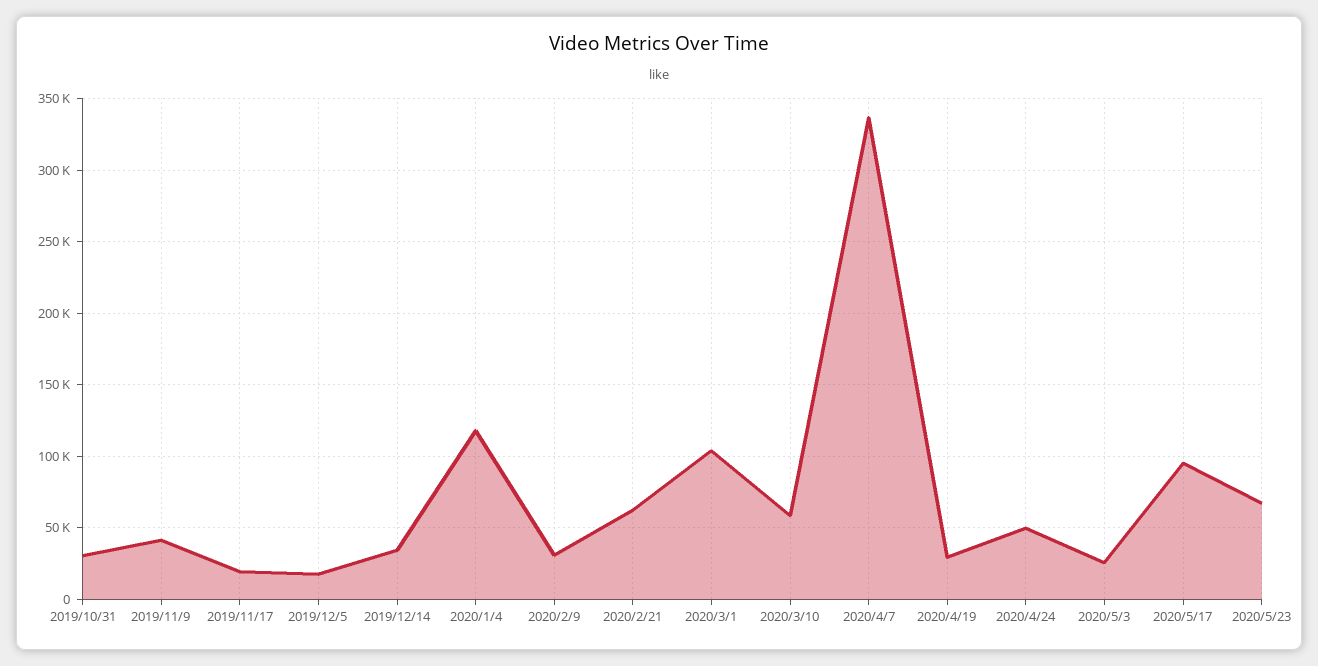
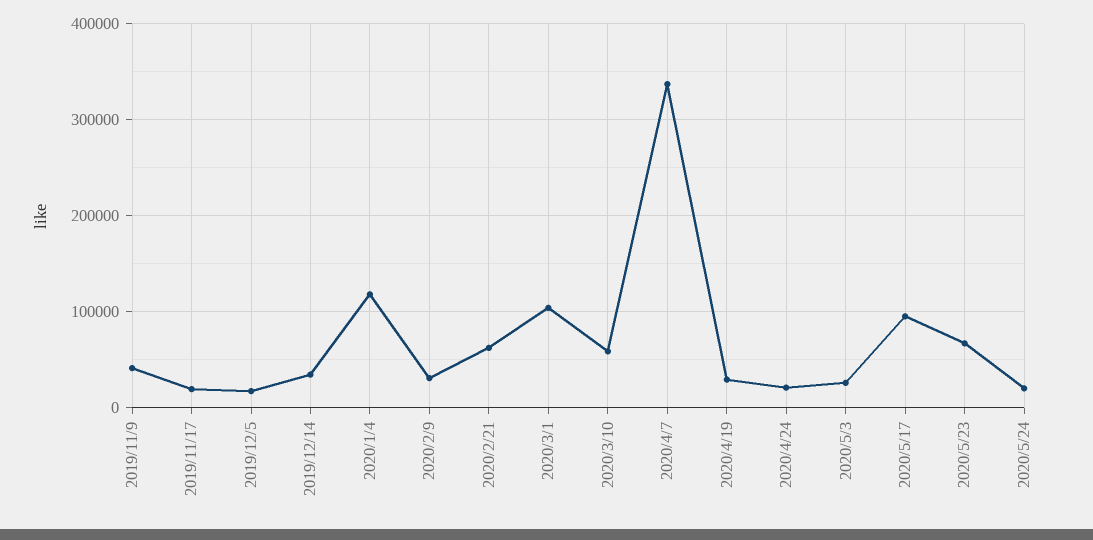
2019/10/31: 30000 -> none
2020/4/24: 50000 -> 20000
2020/5/24: none -> 20000

